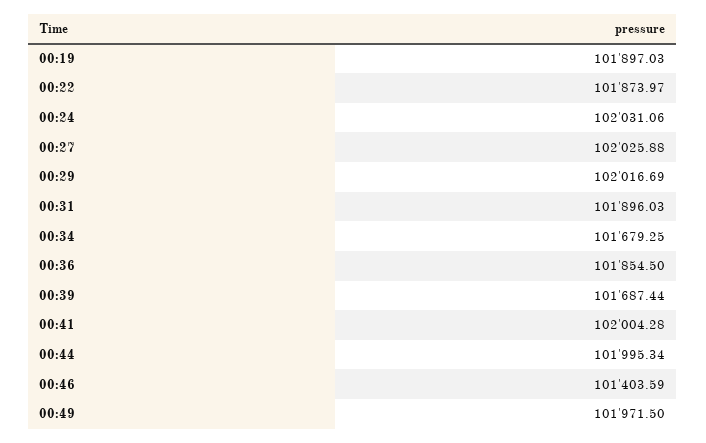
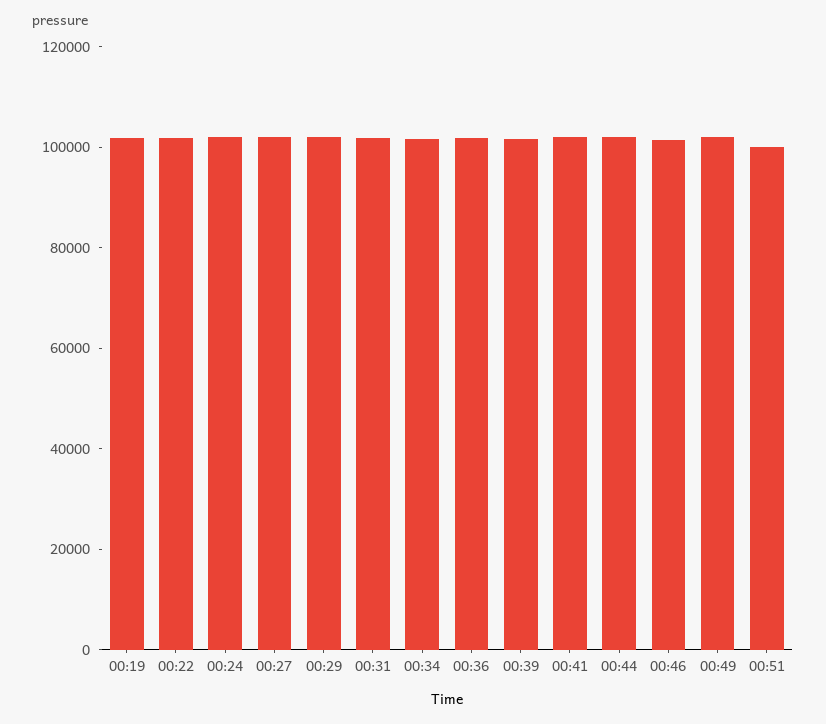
00:51: none -> 100000

